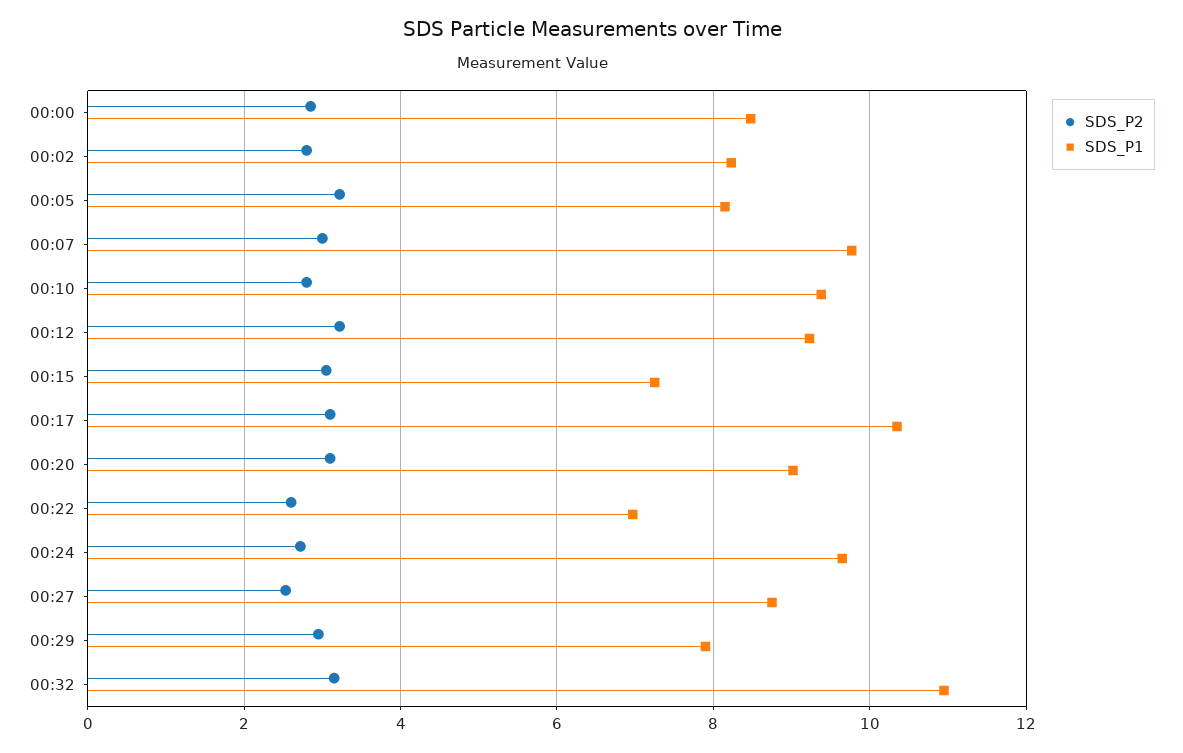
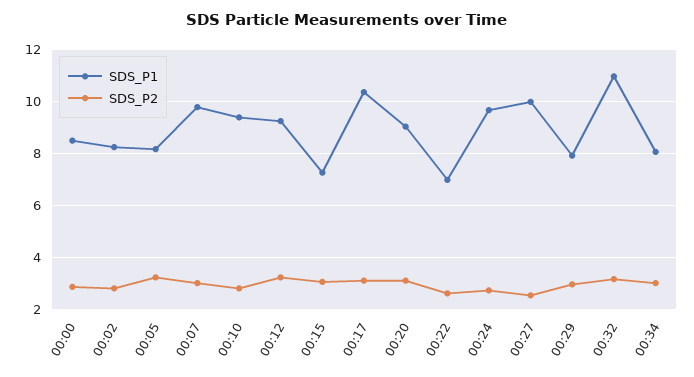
SDS_P1, 00:27: 8.8 -> 10
SDS_P1, 00:34: none -> 8
SDS_P2, 00:34: none -> 3

